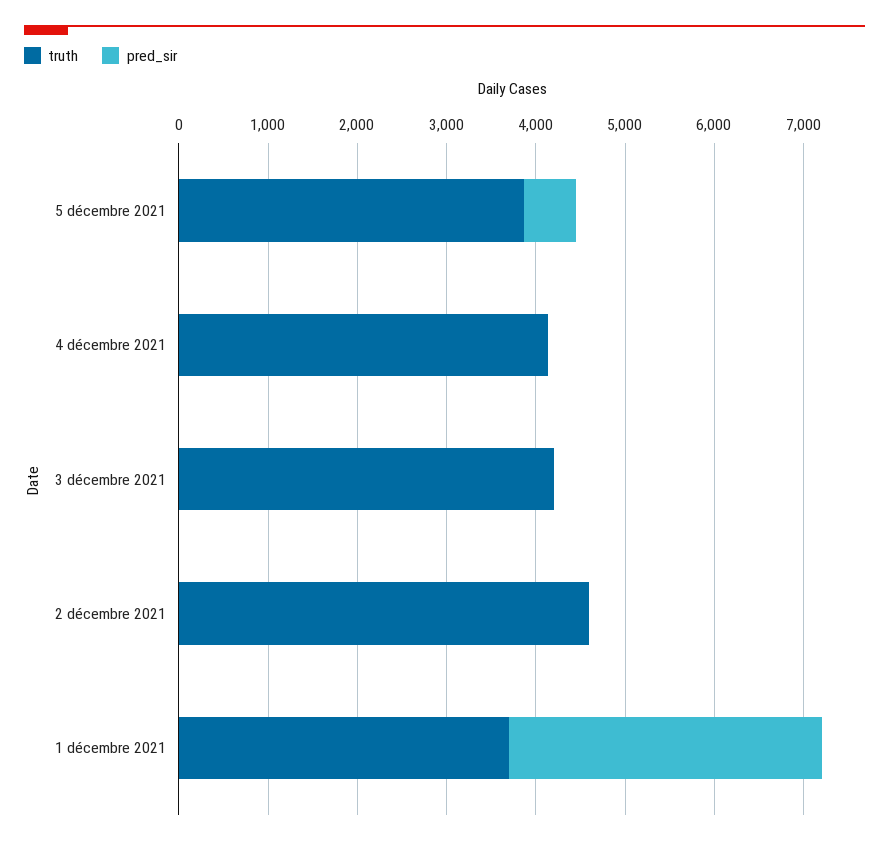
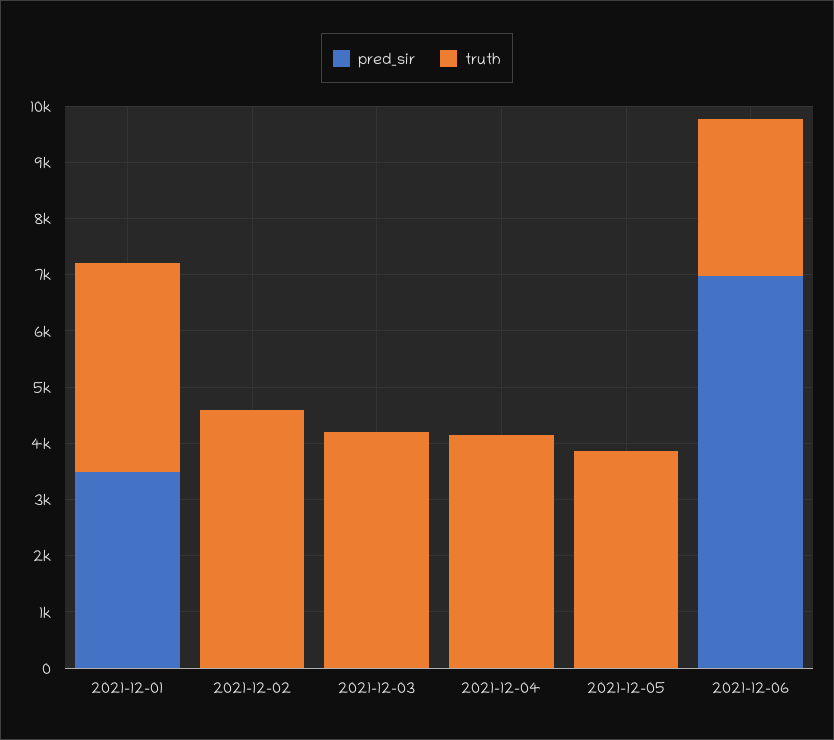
pred_sir, 5 décembre 2021: 600 -> 0
pred_sir, 2021-12-06: none -> 7000
truth, 2021-12-06: none -> 2800

